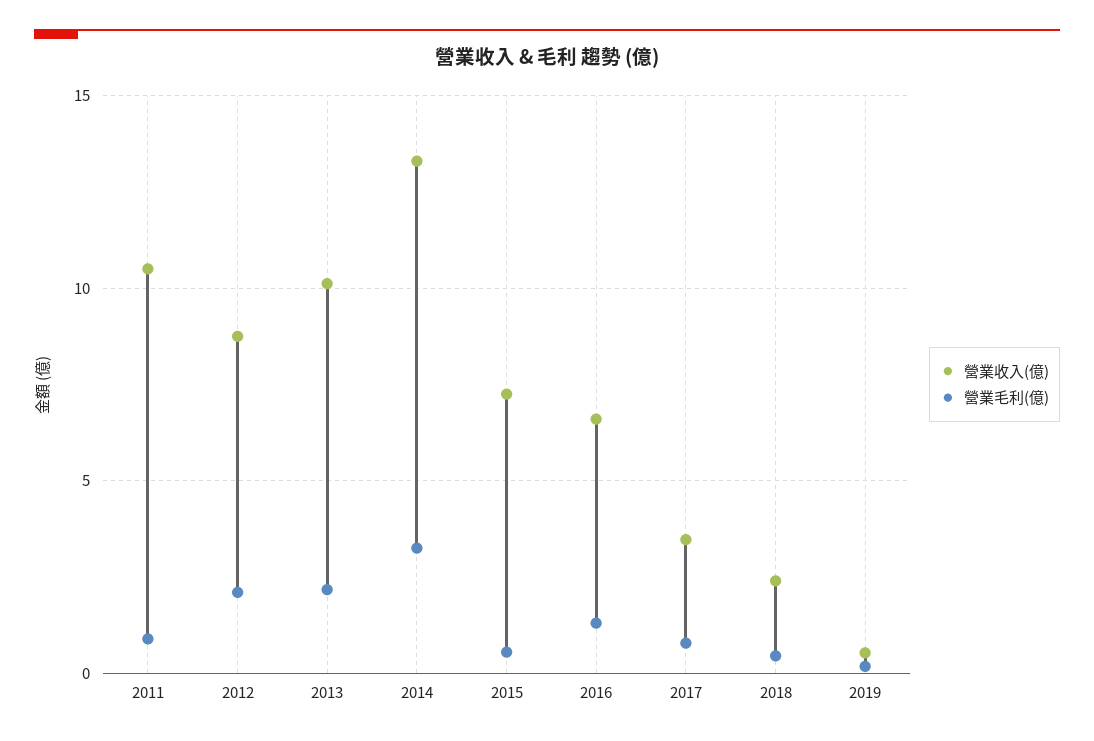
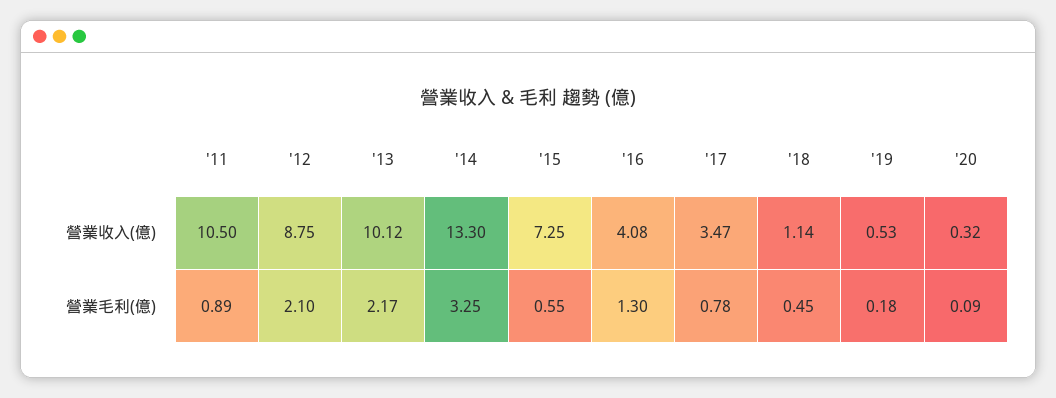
營業收入(億), 2016: 6.5 -> 4.08
營業收入(億), 2018: 2.5 -> 1.14
營業收入(億), '20: none -> 0.32
營業毛利(億), '20: none -> 0.09

